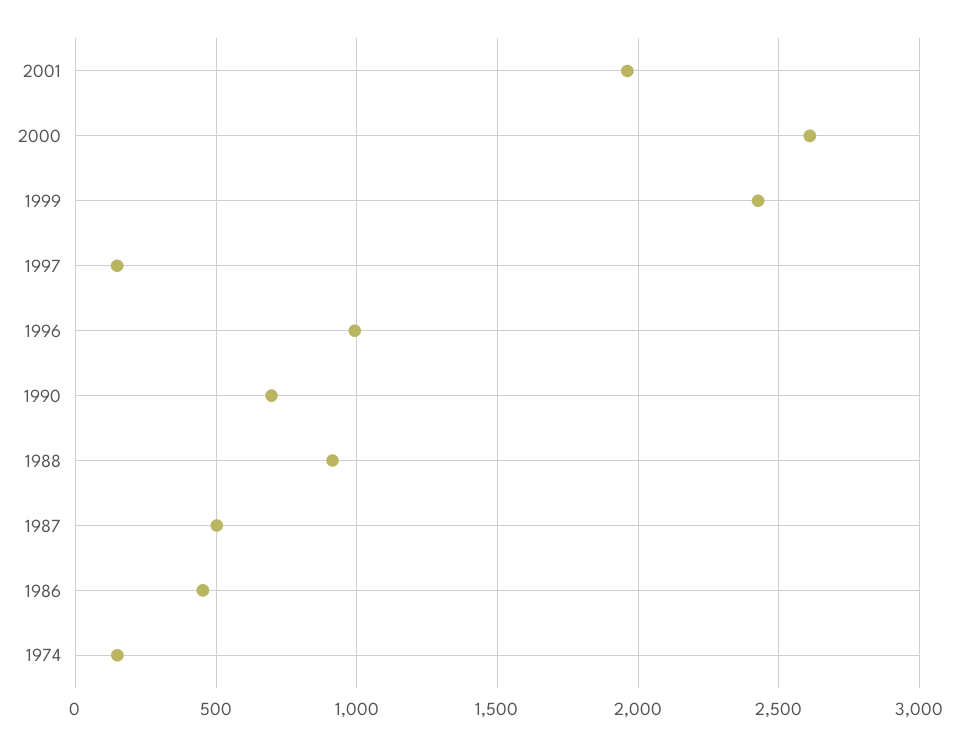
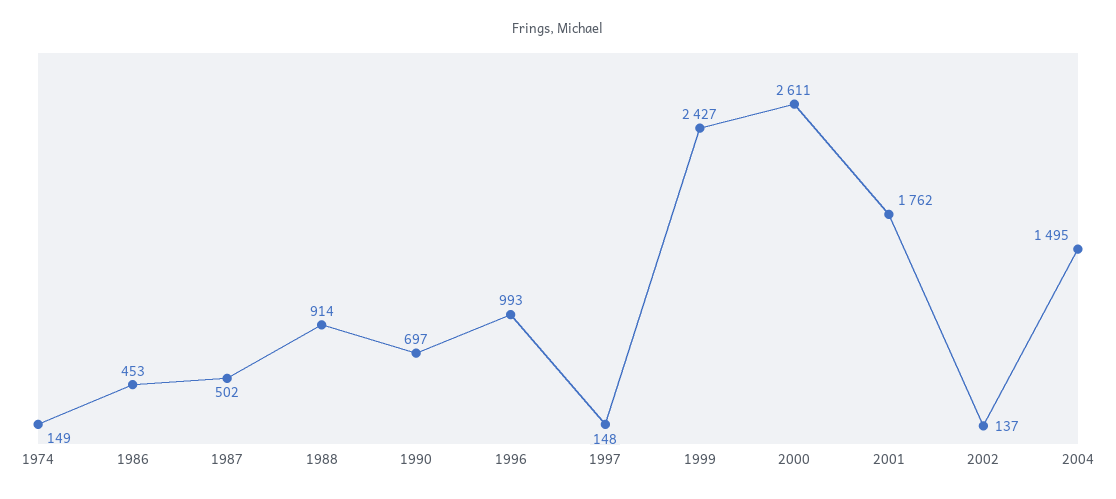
2001: 1950 -> 1762
2002: none -> 137
2004: none -> 1495

